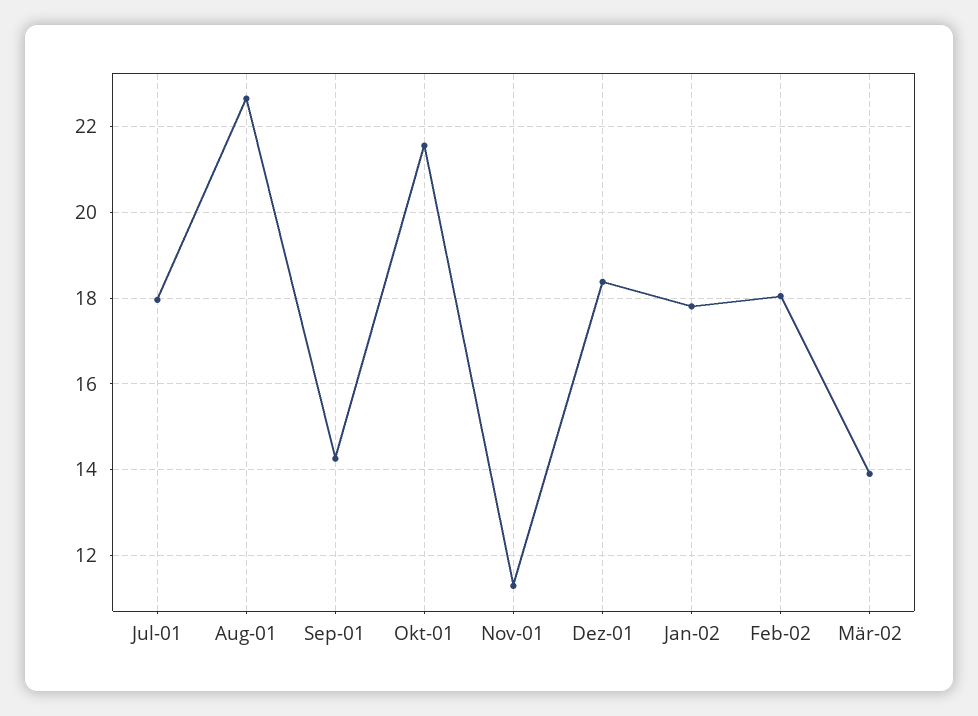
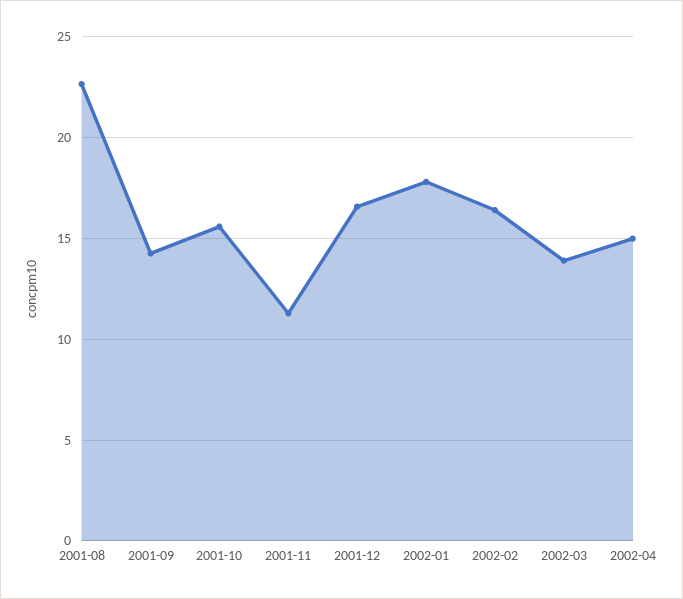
Jul-01: 18 -> none
Okt-01: 21.6 -> 15.5
Dez-01: 18.4 -> 16.5
Feb-02: 18 -> 16.5
2002-04: none -> 15

